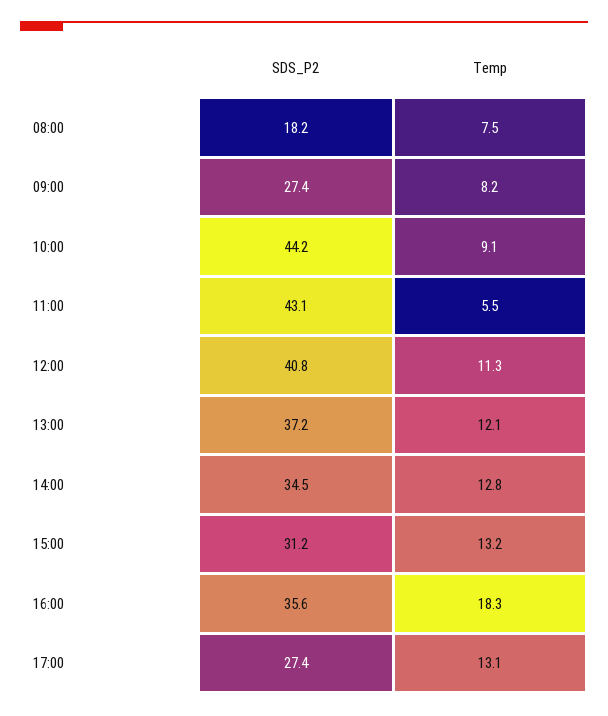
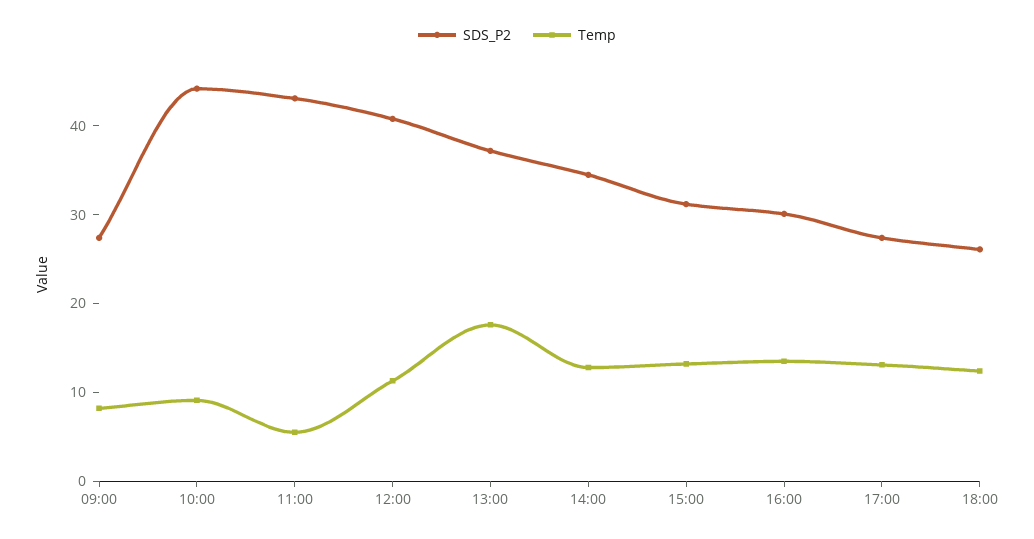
SDS_P2, 08:00: 18.2 -> none
Temp, 08:00: 7.5 -> none
Temp, 13:00: 12.1 -> 18
SDS_P2, 16:00: 35.6 -> 30
Temp, 16:00: 18.3 -> 14
SDS_P2, 18:00: none -> 26
Temp, 18:00: none -> 12

